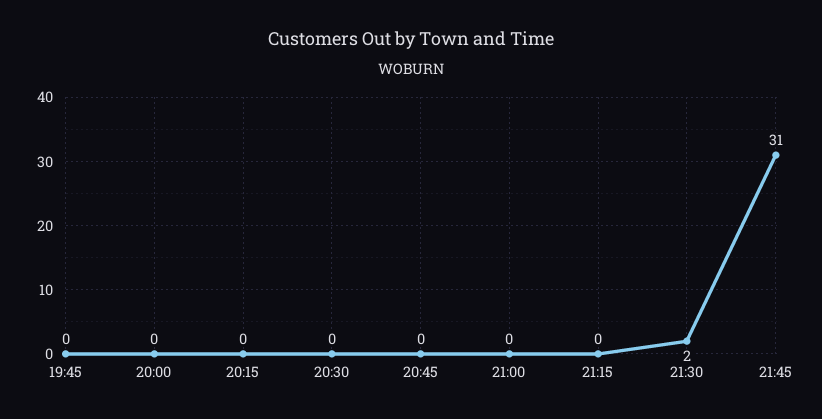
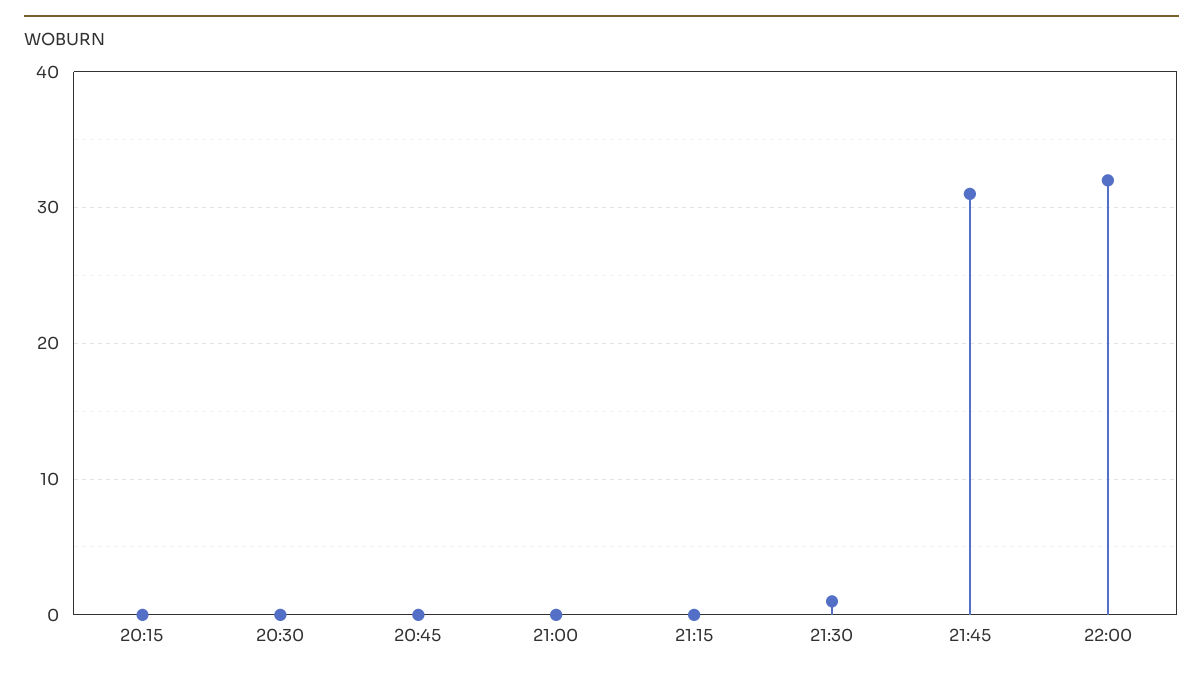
19:45: 0 -> none
20:00: 0 -> none
21:30: 2 -> 1
22:00: none -> 32

